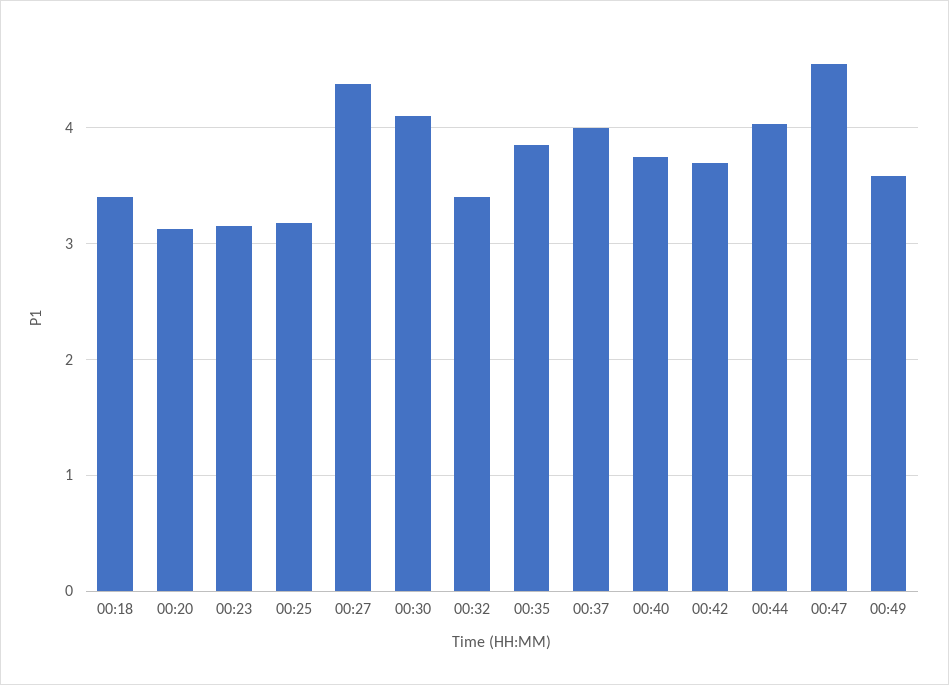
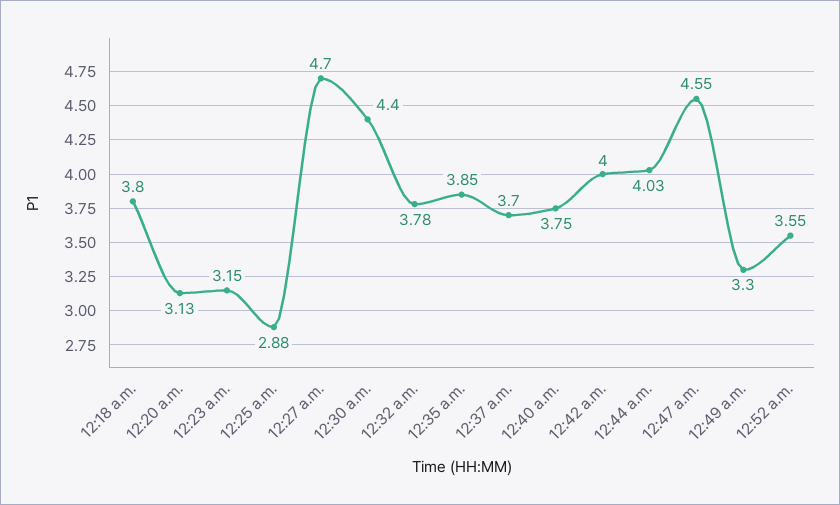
00:18: 3.4 -> 3.8
00:25: 3.2 -> 2.88
00:27: 4.4 -> 4.7
00:30: 4.1 -> 4.4
00:32: 3.4 -> 3.78
00:37: 4 -> 3.7
00:42: 3.7 -> 4
00:49: 3.6 -> 3.3
12:52 a.m.: none -> 3.55

